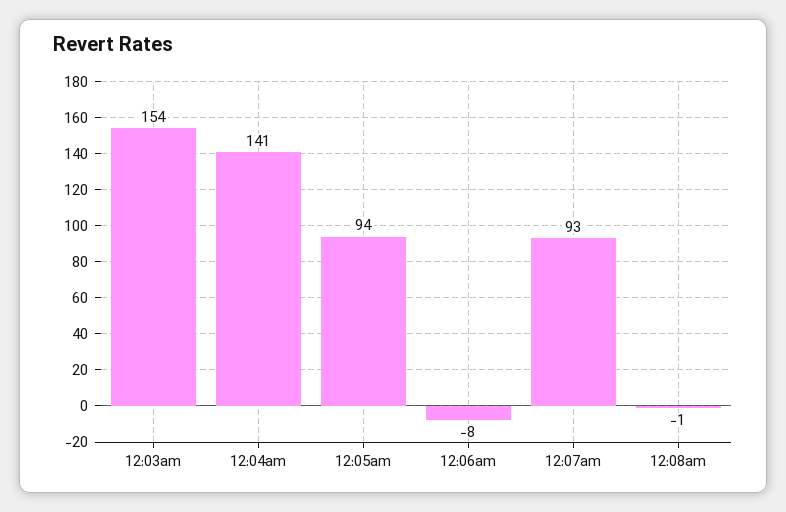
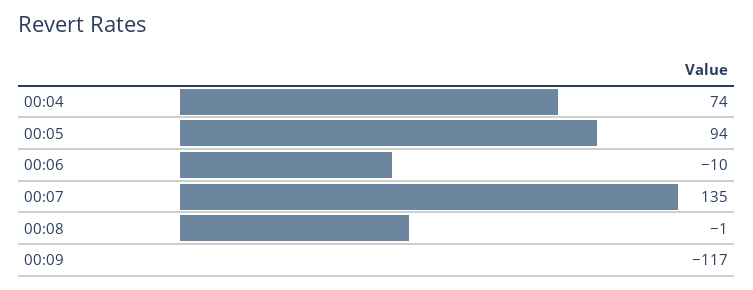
12:03am: 154 -> none
12:04am: 141 -> 74
12:06am: -8 -> -10
12:07am: 93 -> 135
00:09: none -> -117

